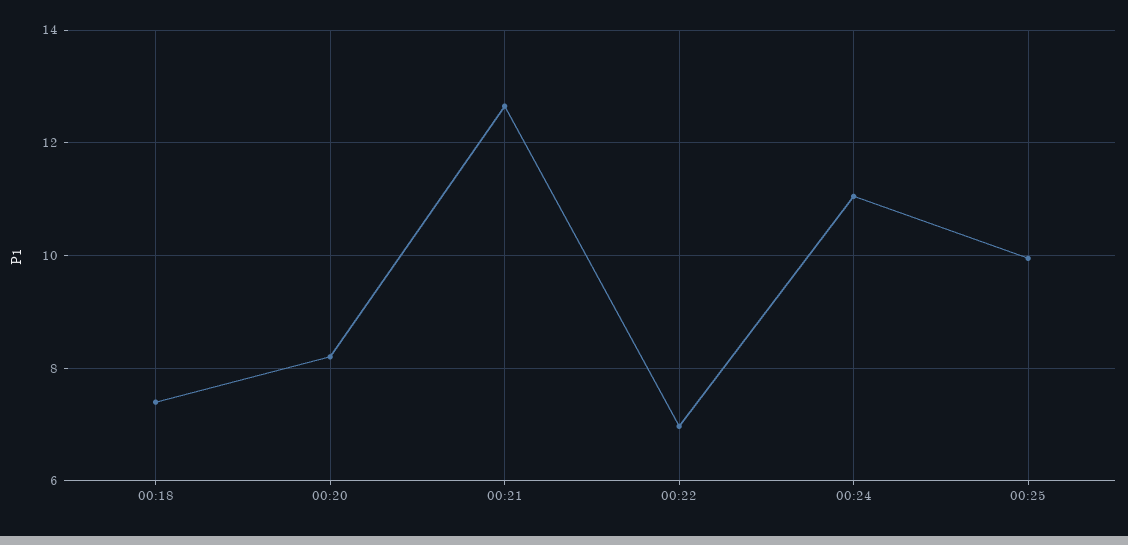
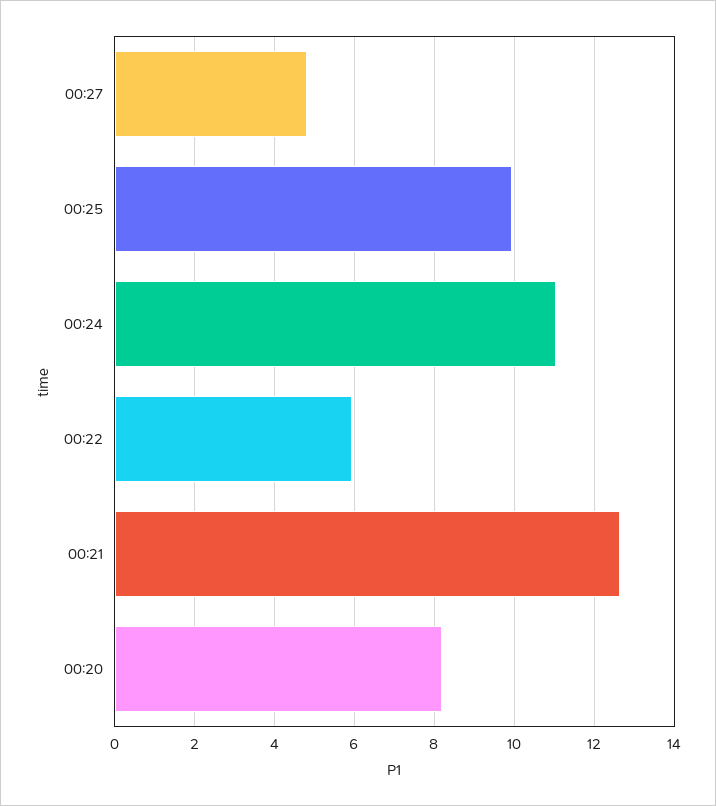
00:18: 7.4 -> none
00:22: 7 -> 6
00:27: none -> 4.8

